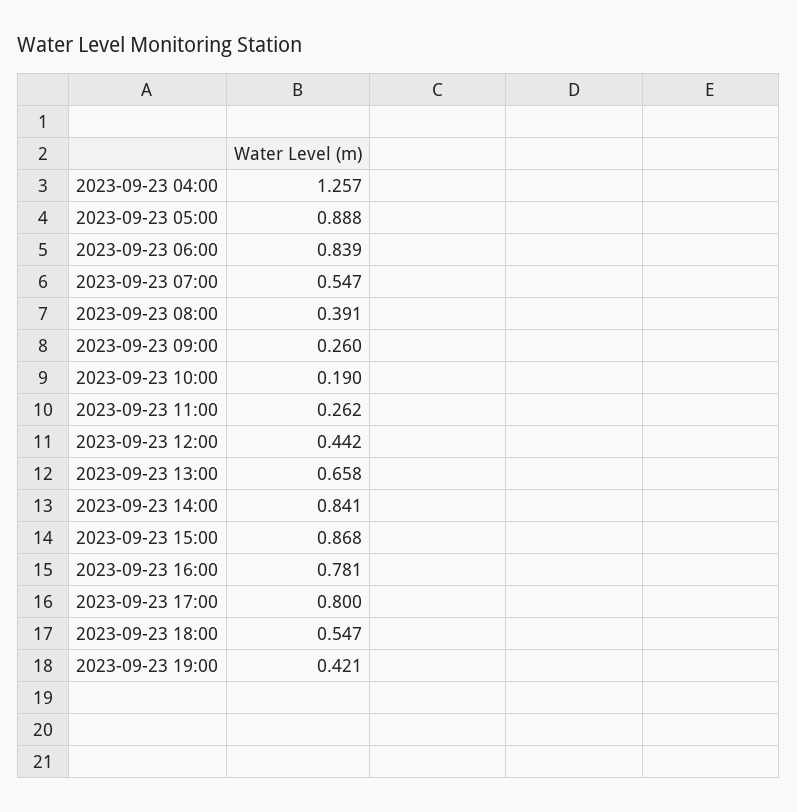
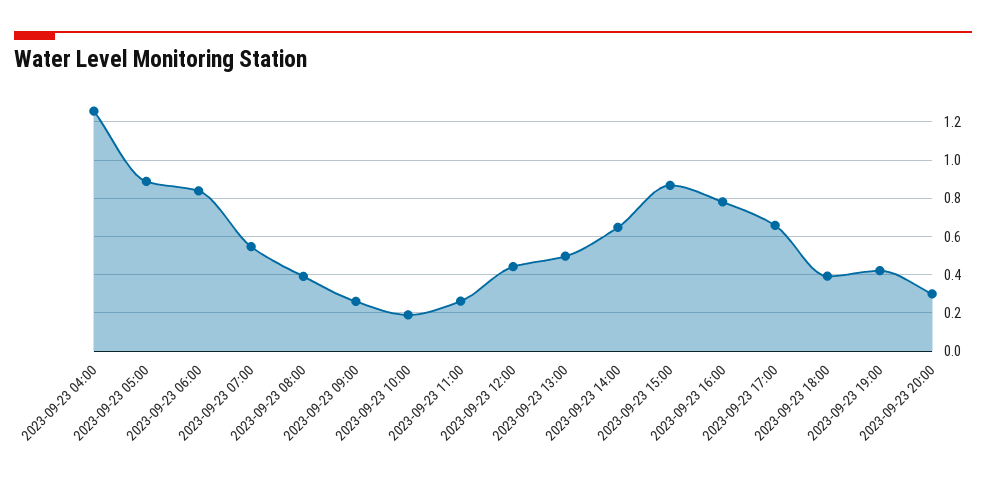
2023-09-23 13:00: 0.658 -> 0.5
2023-09-23 14:00: 0.841 -> 0.65
2023-09-23 17:00: 0.8 -> 0.65
2023-09-23 18:00: 0.547 -> 0.4
2023-09-23 20:00: none -> 0.3

